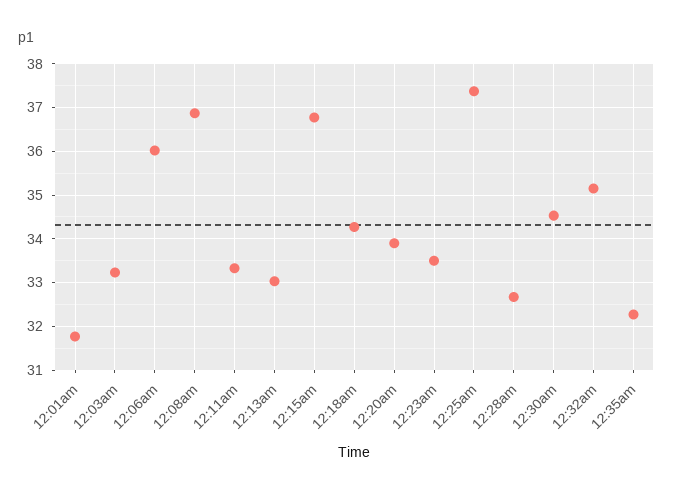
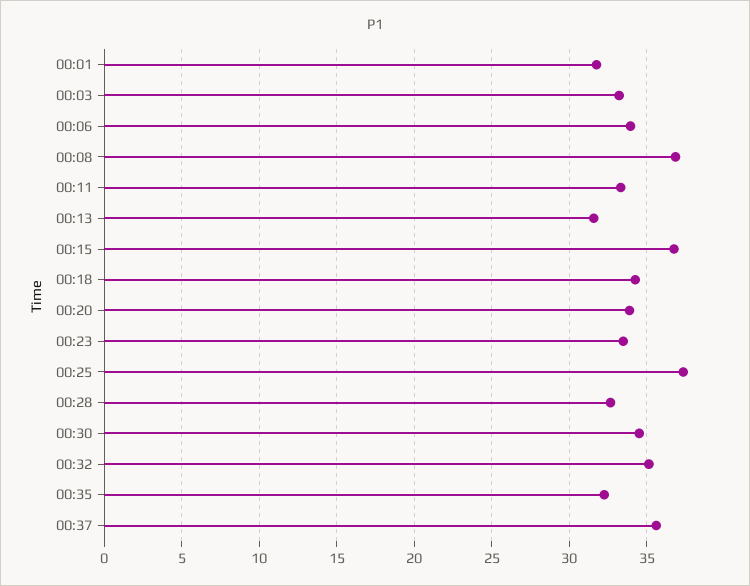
12:06am: 36 -> 34
12:13am: 33 -> 31.5
00:37: none -> 35.5

